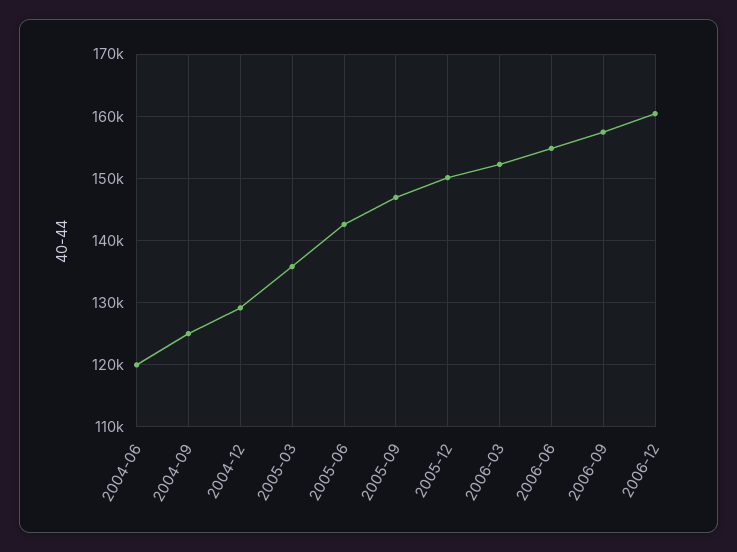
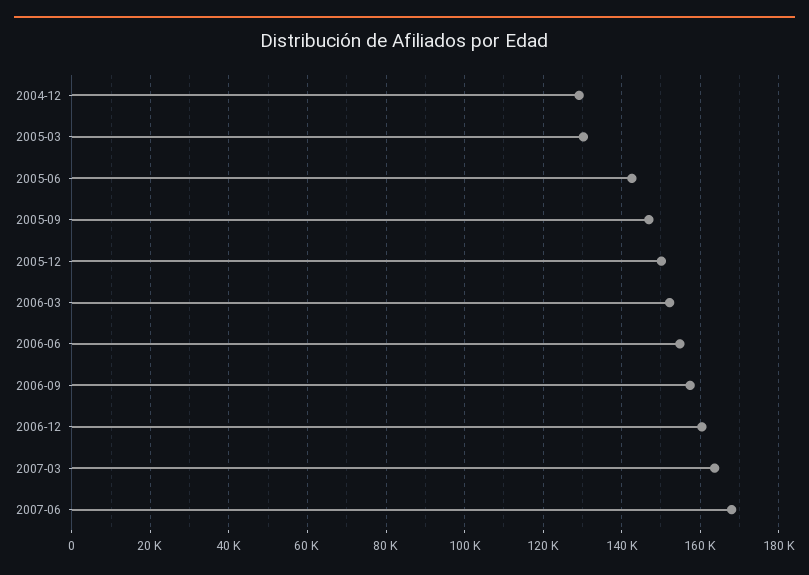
2004-06: 120000 -> none
2004-09: 125000 -> none
2005-03: 136000 -> 130000
2007-03: none -> 164000
2007-06: none -> 168000

